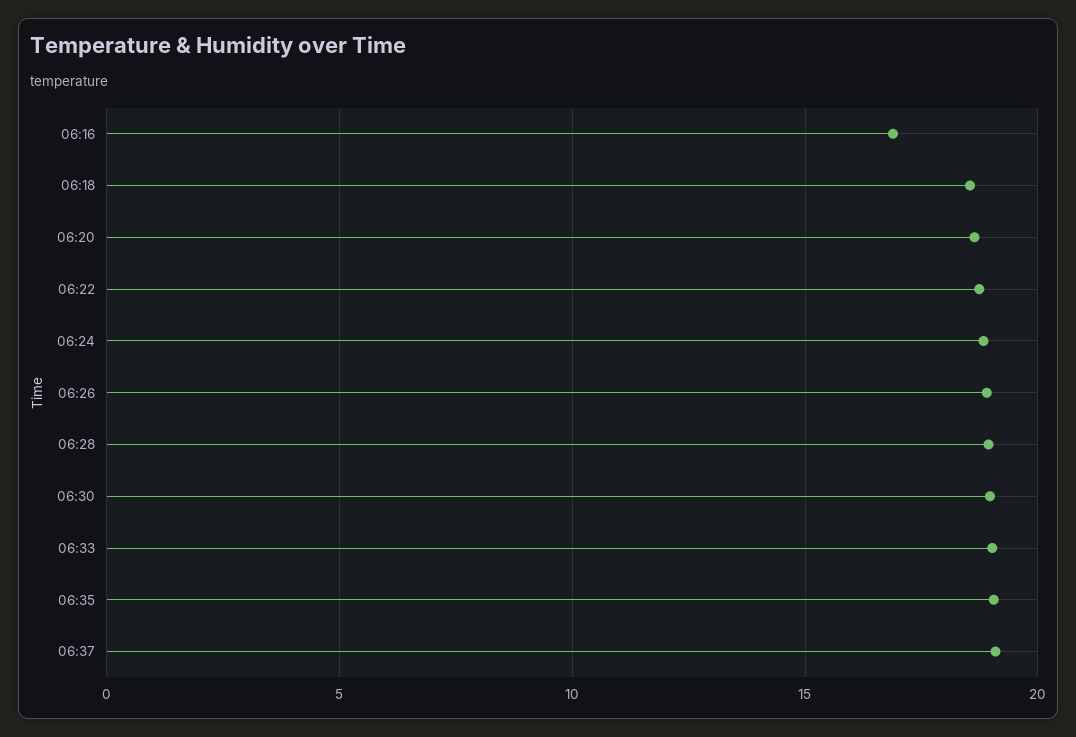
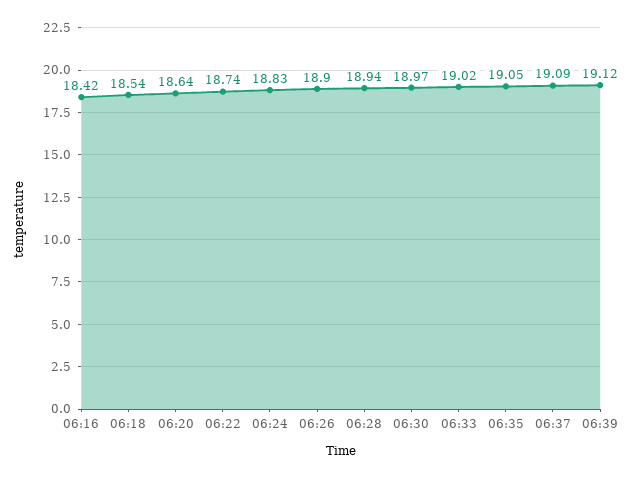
06:16: 17 -> 18.42
06:39: none -> 19.12

